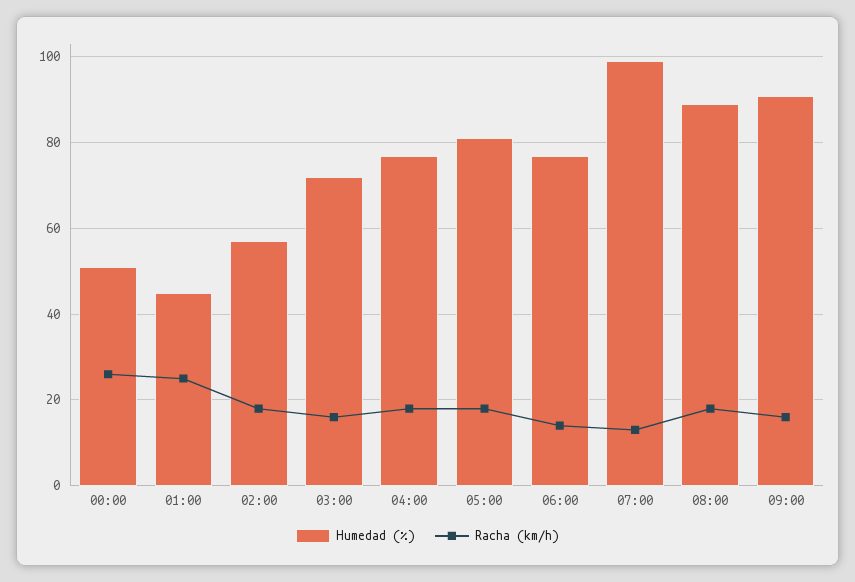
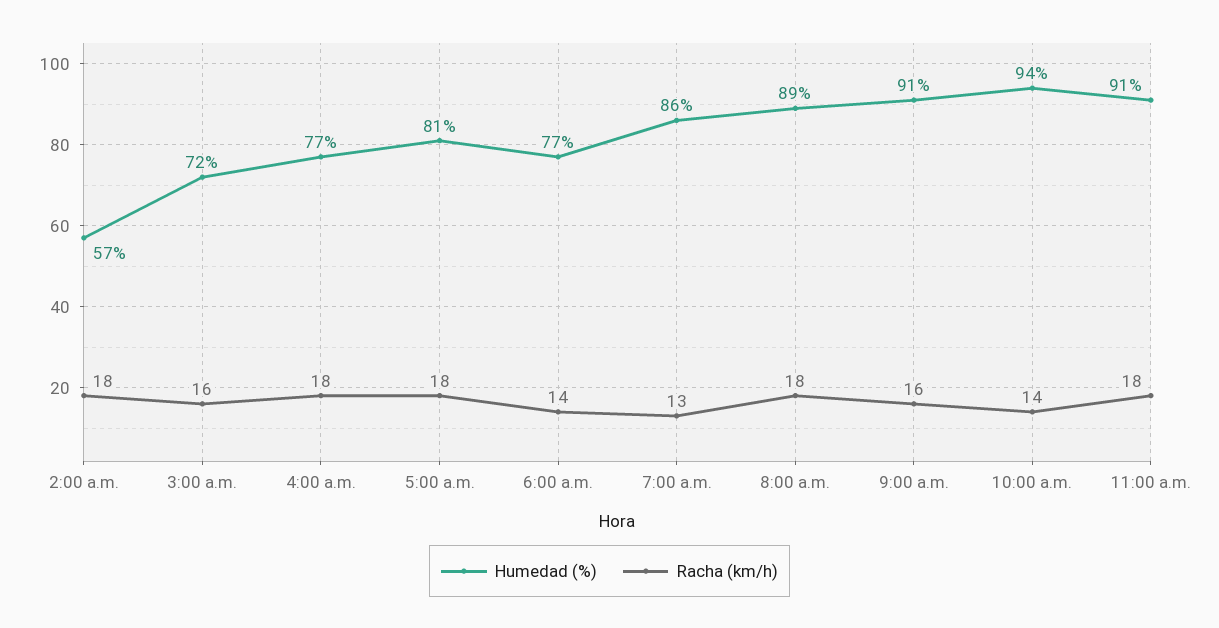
Humedad (%), 00:00: 50 -> none
Racha (km/h), 00:00: 25 -> none
Humedad (%), 01:00: 45 -> none
Racha (km/h), 01:00: 25 -> none
Humedad (%), 07:00: 100 -> 86
Humedad (%), 10:00 a.m.: none -> 94
Racha (km/h), 10:00 a.m.: none -> 14
Humedad (%), 11:00 a.m.: none -> 91
Racha (km/h), 11:00 a.m.: none -> 18

